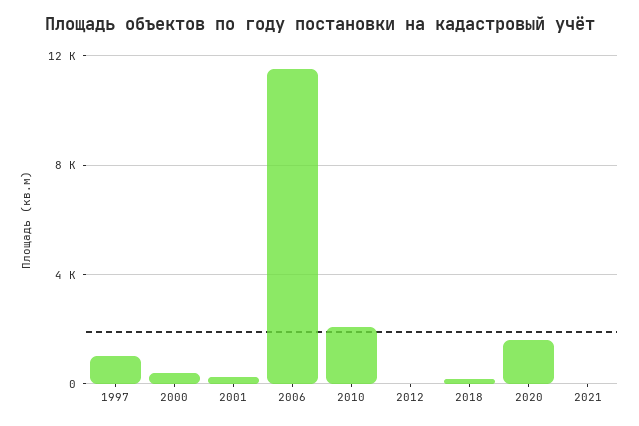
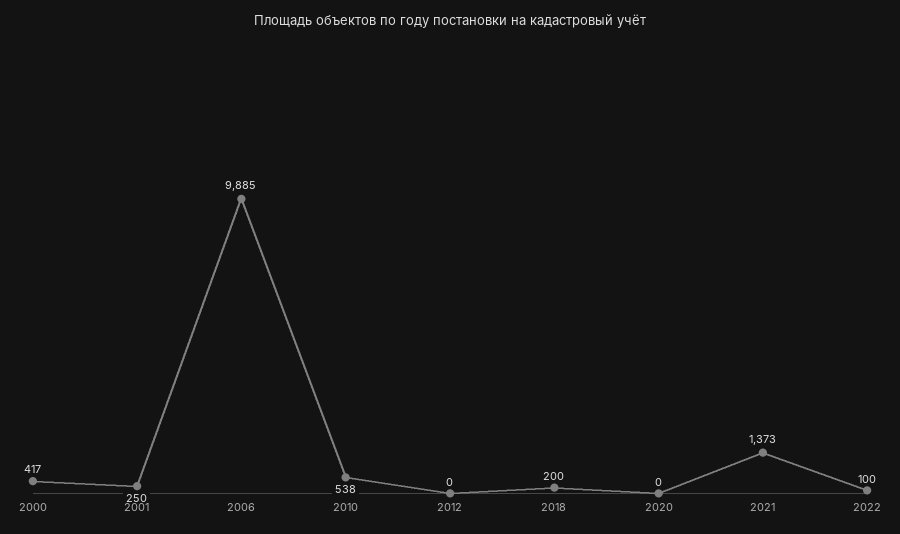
1997: 1000 -> none
2006: 11500 -> 9885
2010: 2000 -> 538
2020: 1500 -> 0
2021: 0 -> 1373
2022: none -> 100

